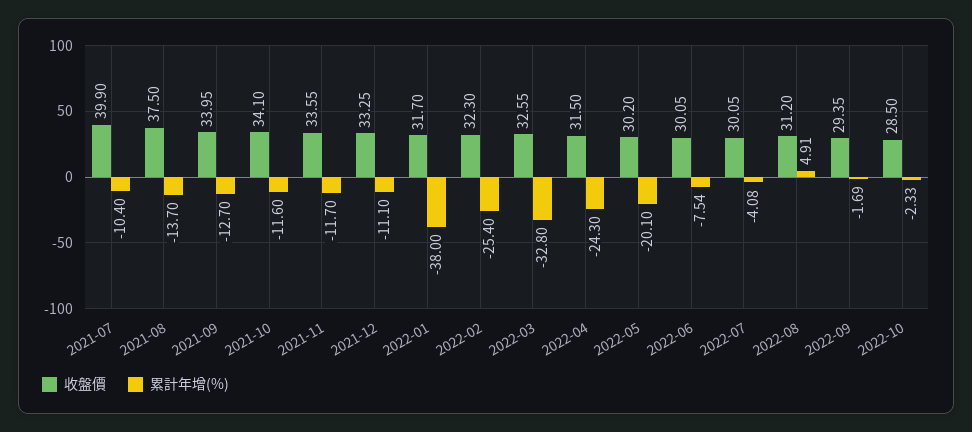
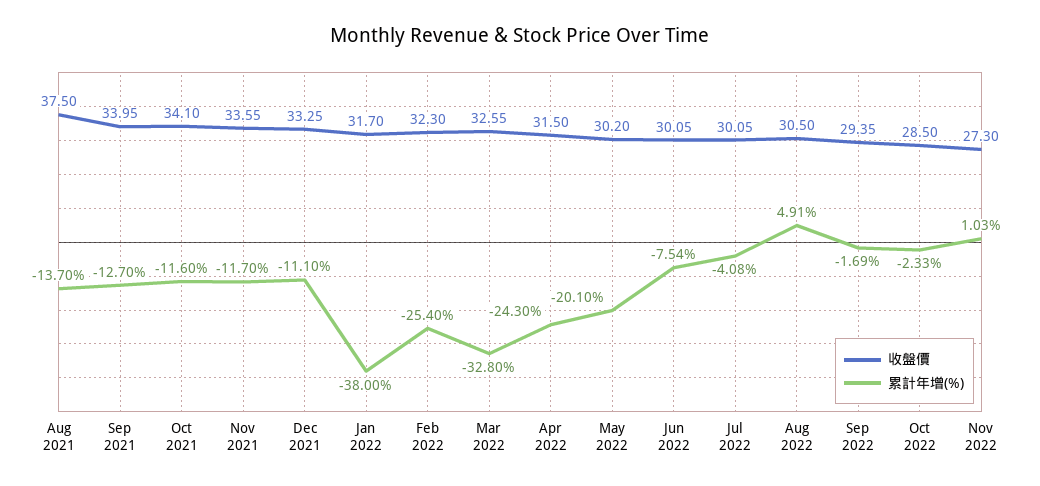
收盤價, 2021-07: 39.9 -> none
累計年增(%), 2021-07: -10.4 -> none
收盤價, 2022-08: 31.2 -> 30.5
收盤價, Nov 2022: none -> 27.3
累計年增(%), Nov 2022: none -> 1.03

